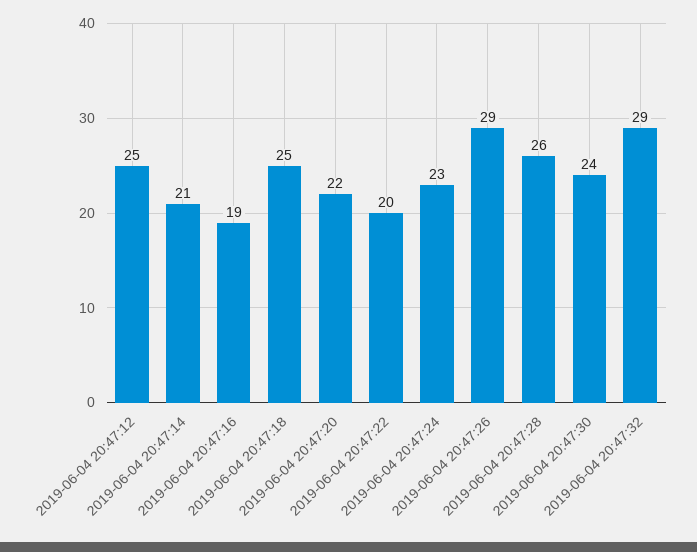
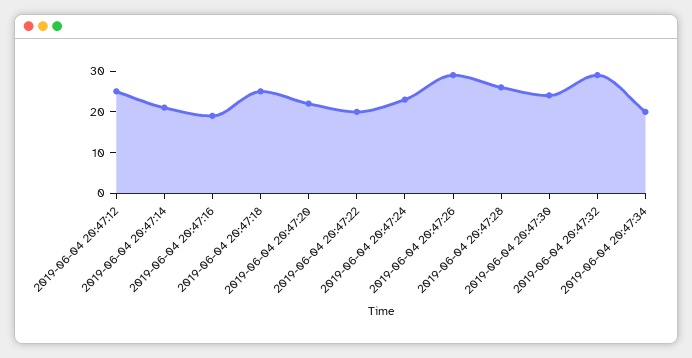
2019-06-04 20:47:34: none -> 20

